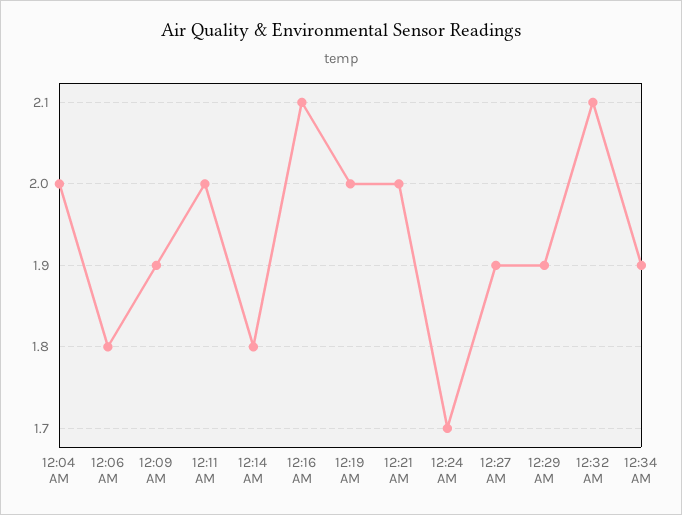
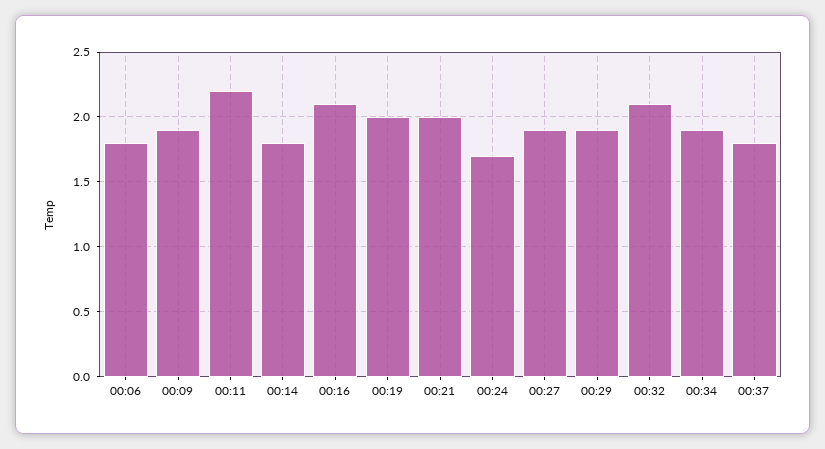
12:04 AM: 2 -> none
12:11 AM: 2 -> 2.2
00:37: none -> 1.8

